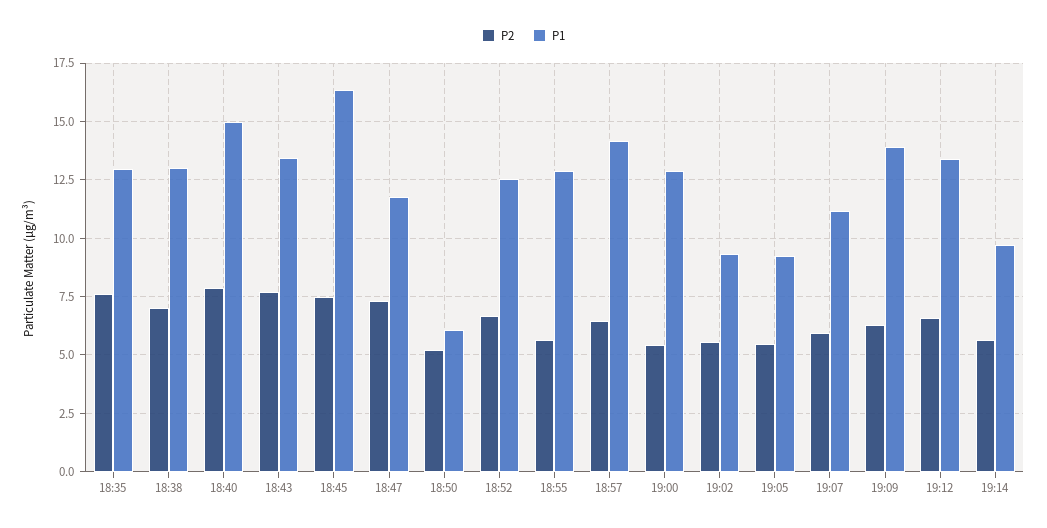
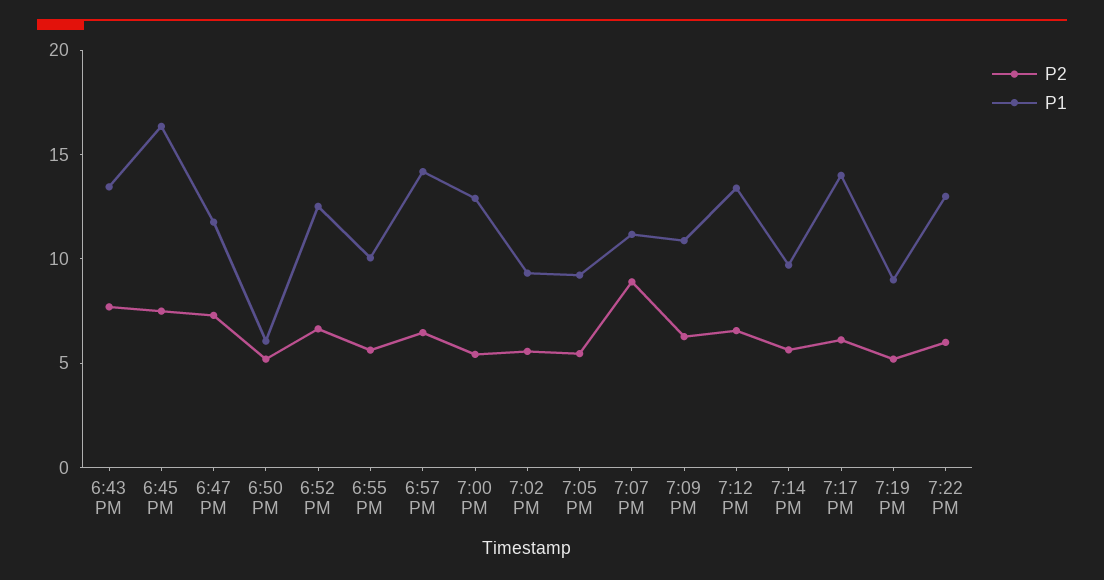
P2, 18:35: 7.5 -> none
P1, 18:35: 13 -> none
P2, 18:38: 7 -> none
P1, 18:38: 13 -> none
P2, 18:40: 8 -> none
P1, 18:40: 15 -> none
P1, 18:55: 13 -> 10
P2, 19:07: 6 -> 9
P1, 19:09: 14 -> 11
P2, 7:17 PM: none -> 6
P1, 7:17 PM: none -> 14
P2, 7:19 PM: none -> 5
P1, 7:19 PM: none -> 9
P2, 7:22 PM: none -> 6
P1, 7:22 PM: none -> 13

